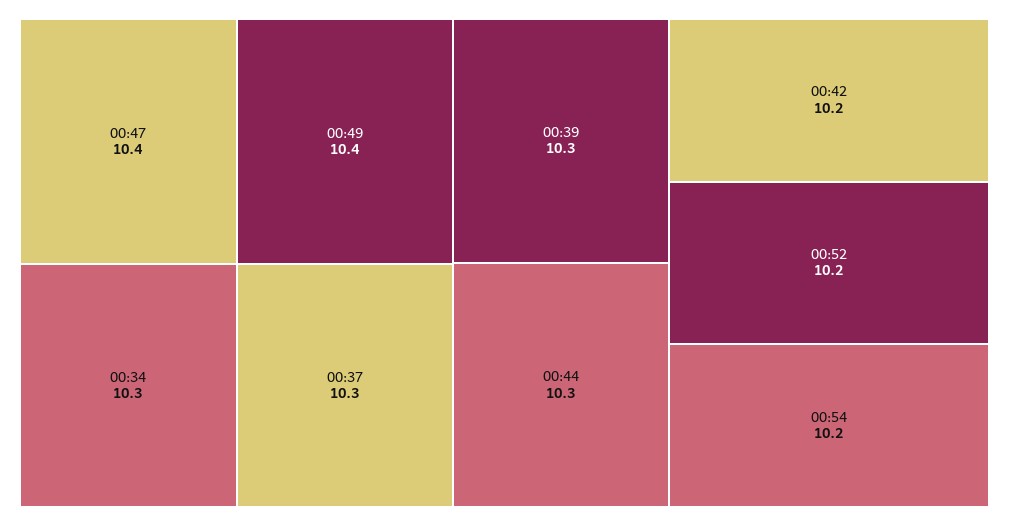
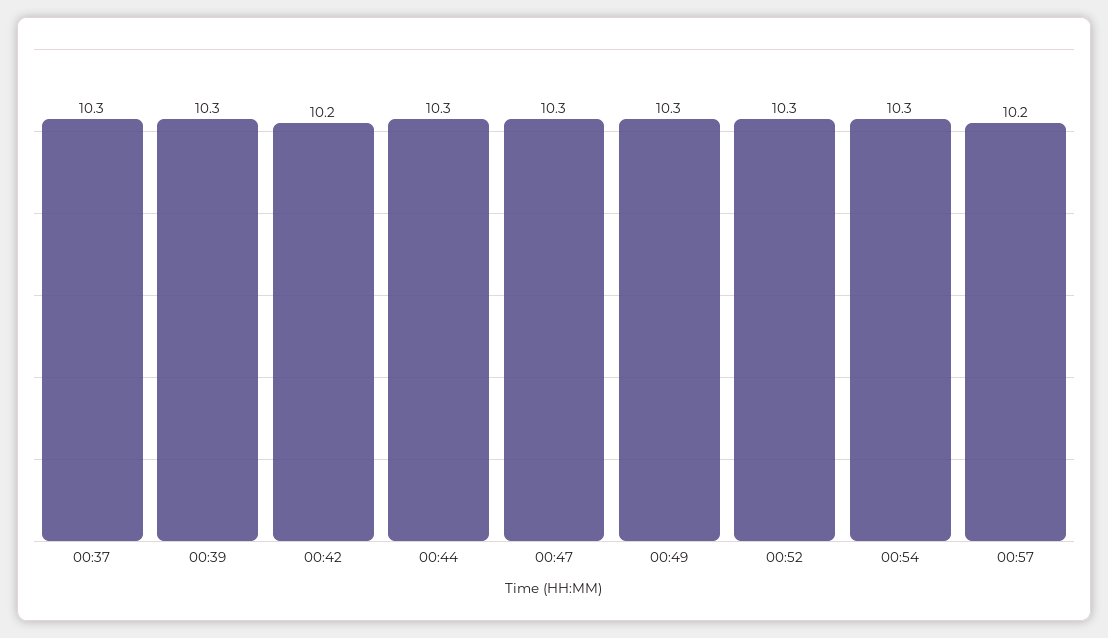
00:47: 10.4 -> 10.3
00:49: 10.4 -> 10.3
00:34: 10.3 -> none
00:52: 10.2 -> 10.3
00:54: 10.2 -> 10.3
00:57: none -> 10.2

